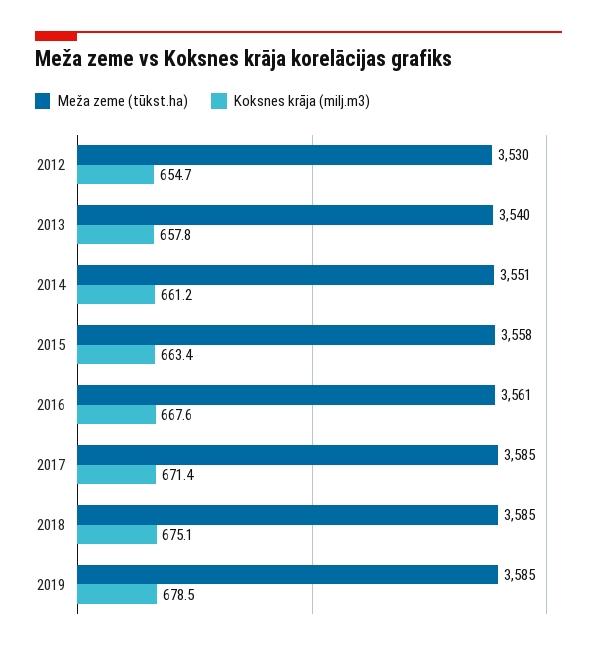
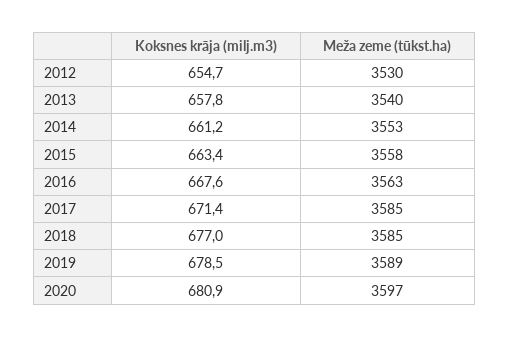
Meža zeme (tūkst.ha), 2014: 3551 -> 3553
Meža zeme (tūkst.ha), 2016: 3561 -> 3563
Koksnes krāja (milj.m3), 2018: 675.1 -> 677
Meža zeme (tūkst.ha), 2019: 3585 -> 3589
Koksnes krāja (milj.m3), 2020: none -> 680.9
Meža zeme (tūkst.ha), 2020: none -> 3597

